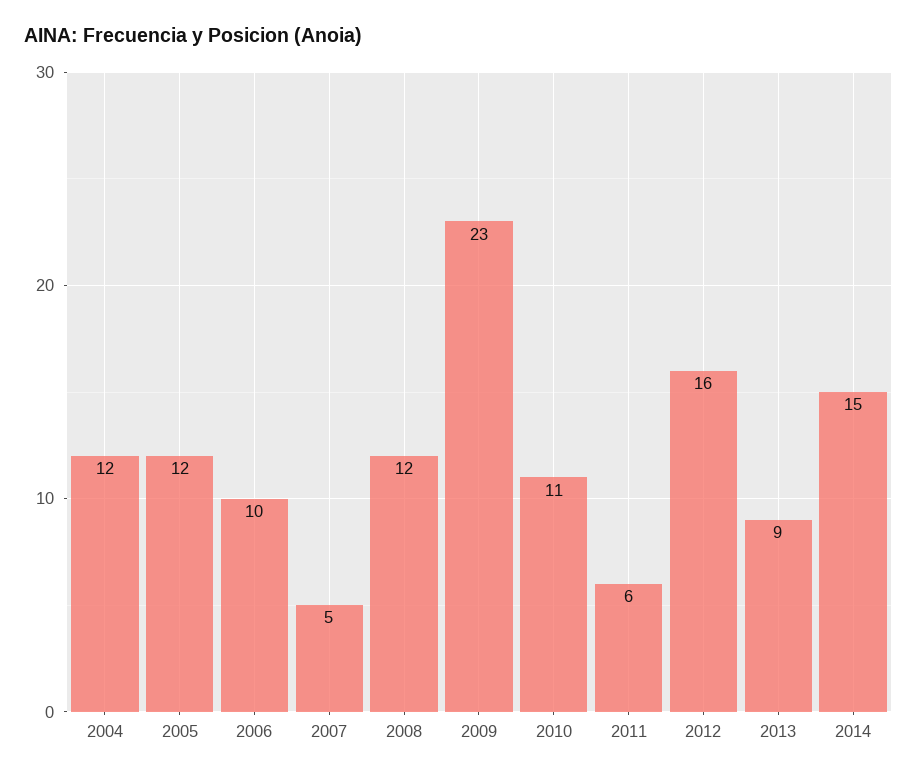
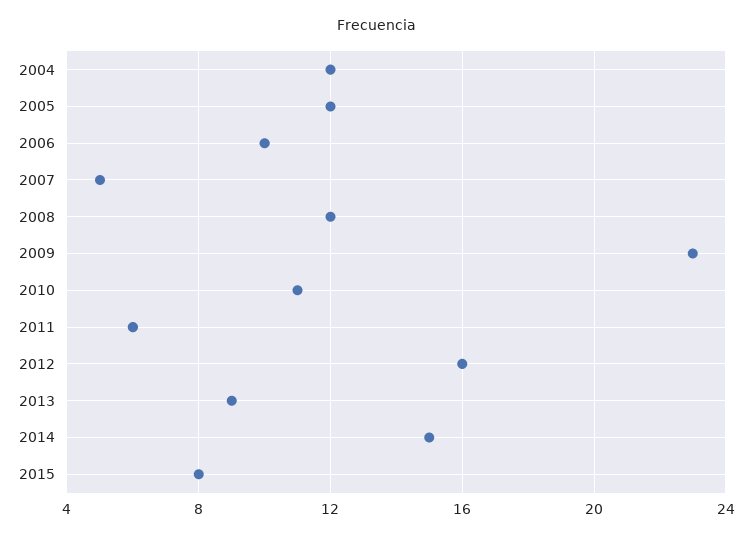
2015: none -> 8

